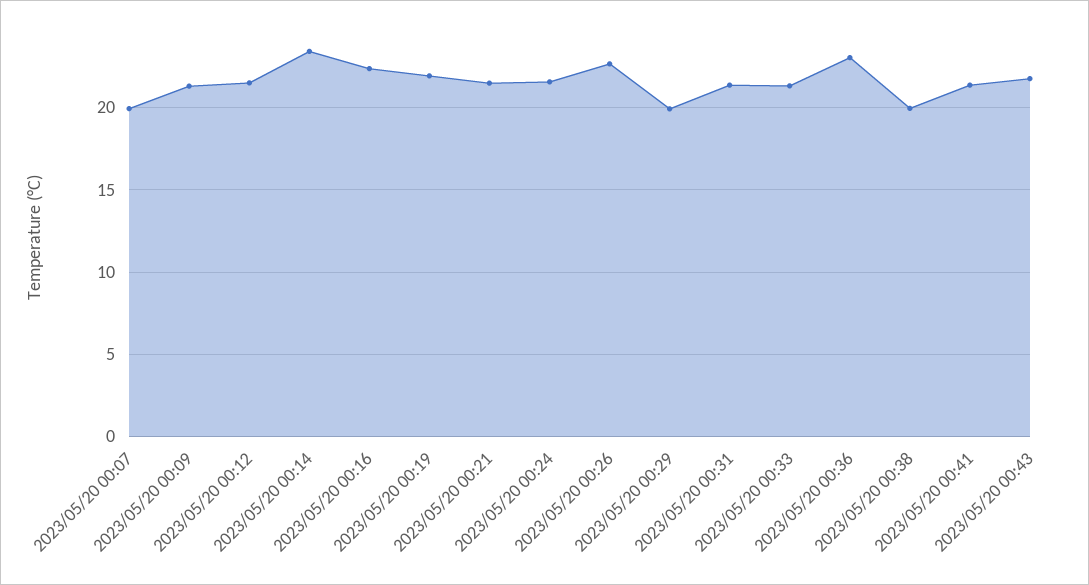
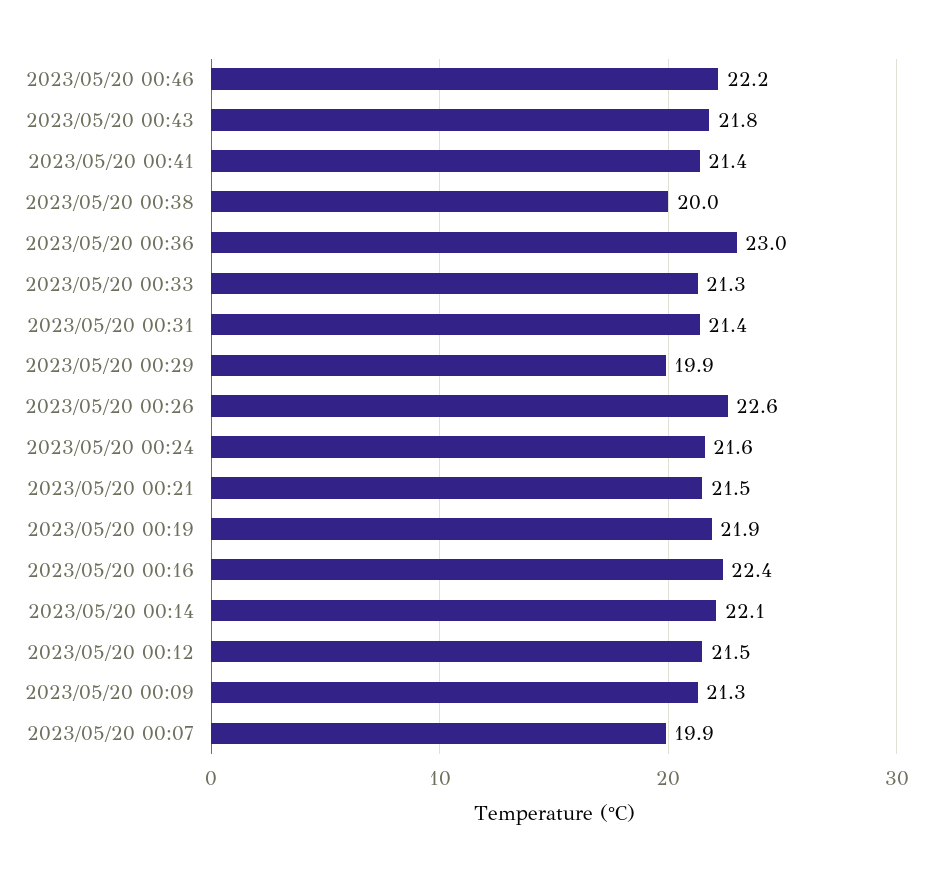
2023/05/20 00:14: 23.5 -> 22.1
2023/05/20 00:46: none -> 22.2

